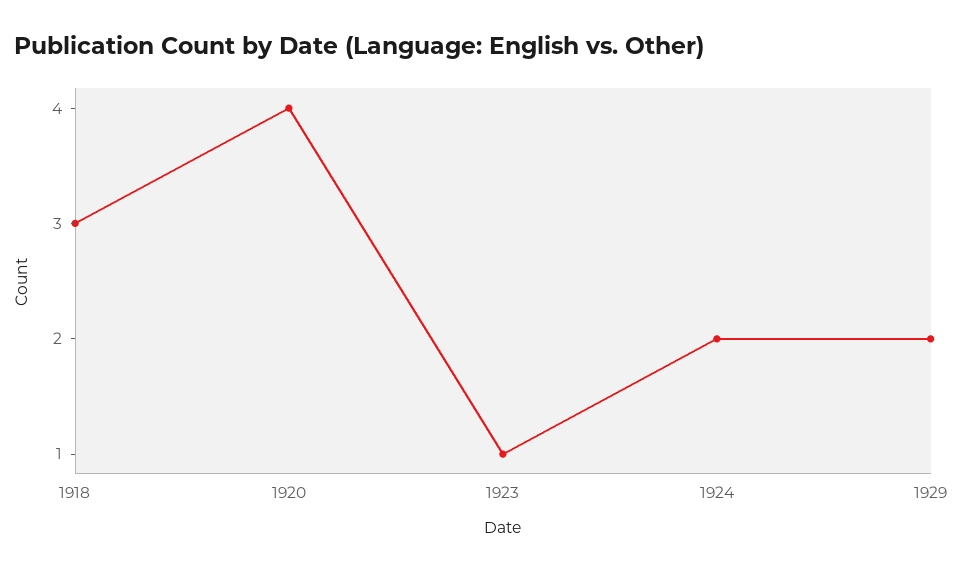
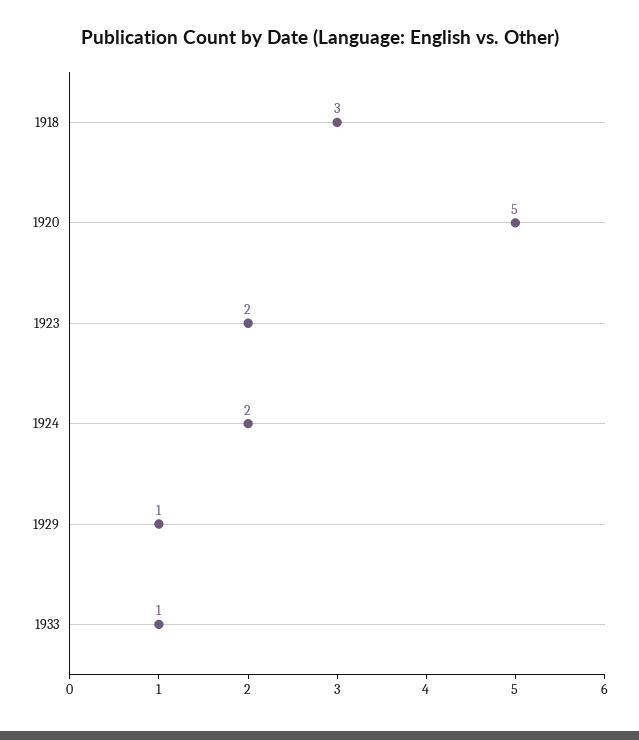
1920: 4 -> 5
1923: 1 -> 2
1929: 2 -> 1
1933: none -> 1

